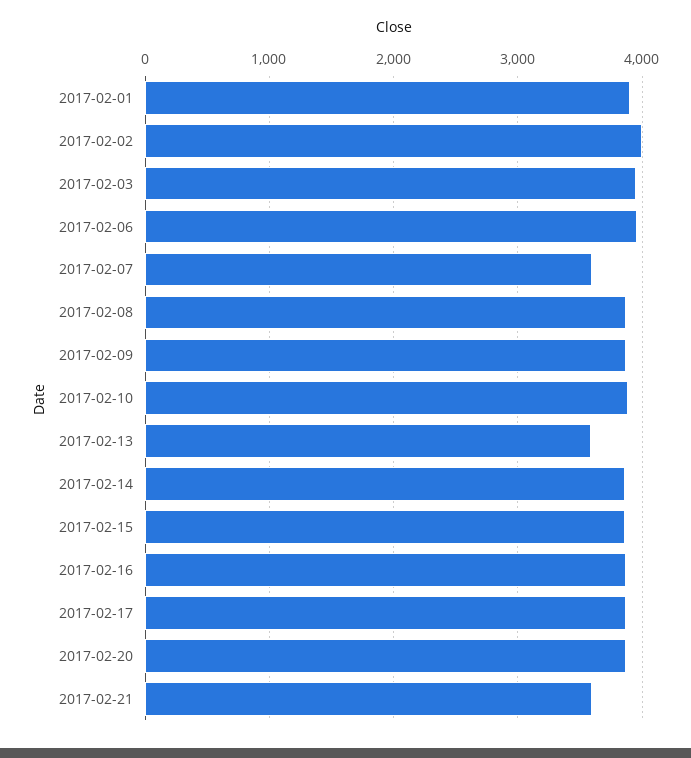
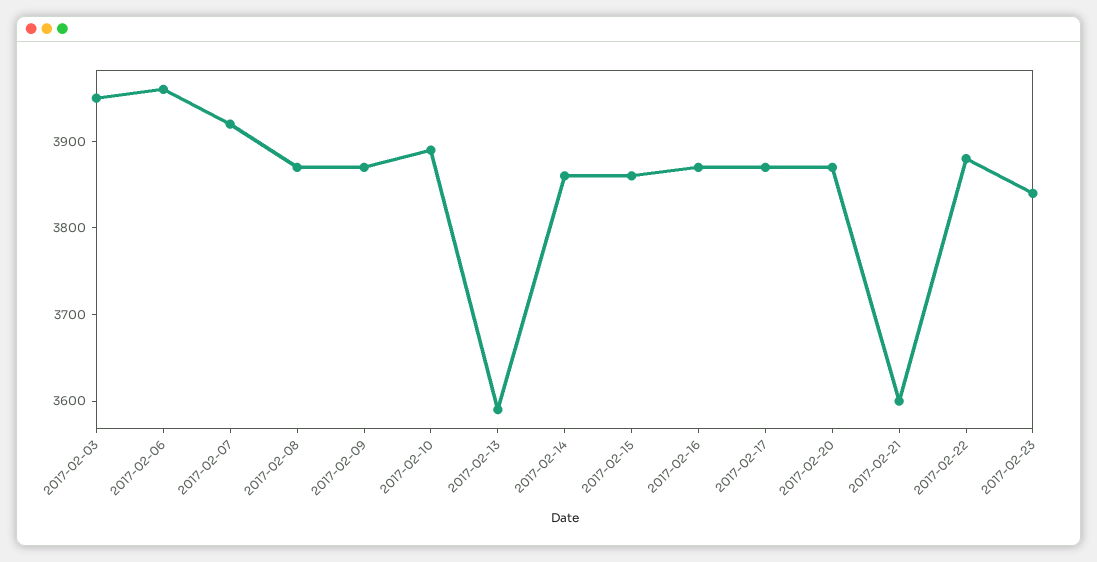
2017-02-01: 3900 -> none
2017-02-02: 4000 -> none
2017-02-07: 3600 -> 3920
2017-02-22: none -> 3880
2017-02-23: none -> 3840

